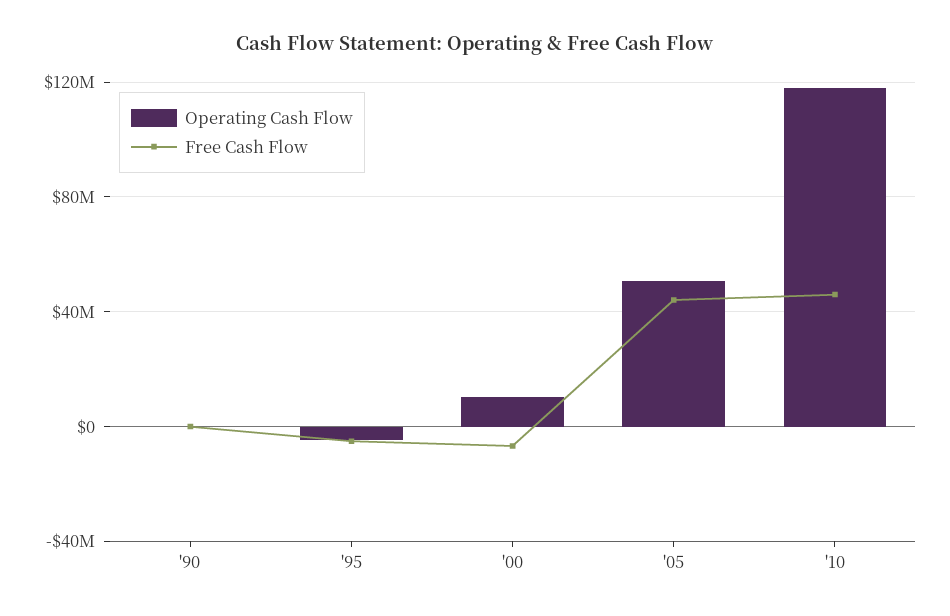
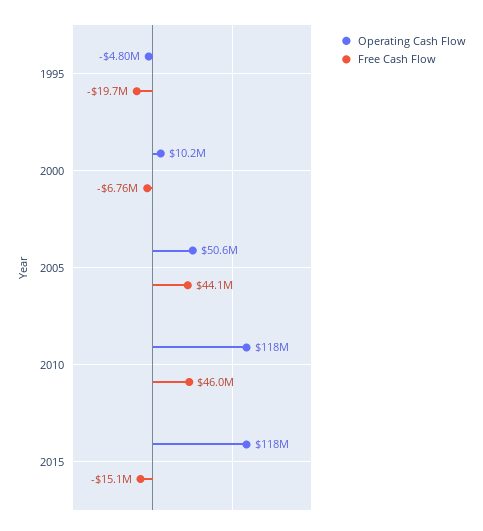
Operating Cash Flow, '90: 0 -> none
Free Cash Flow, '90: 0 -> none
Free Cash Flow, '95: -5000000 -> -19700000
Operating Cash Flow, 2015: none -> 118000000
Free Cash Flow, 2015: none -> -15100000

